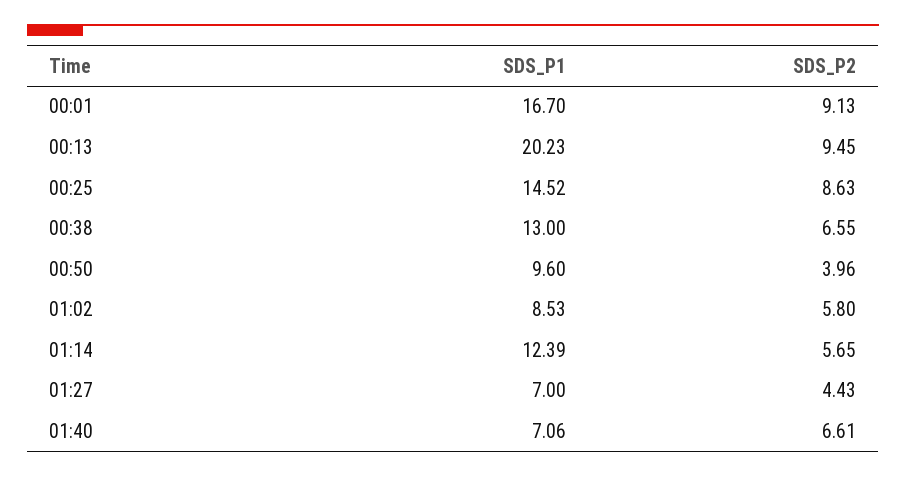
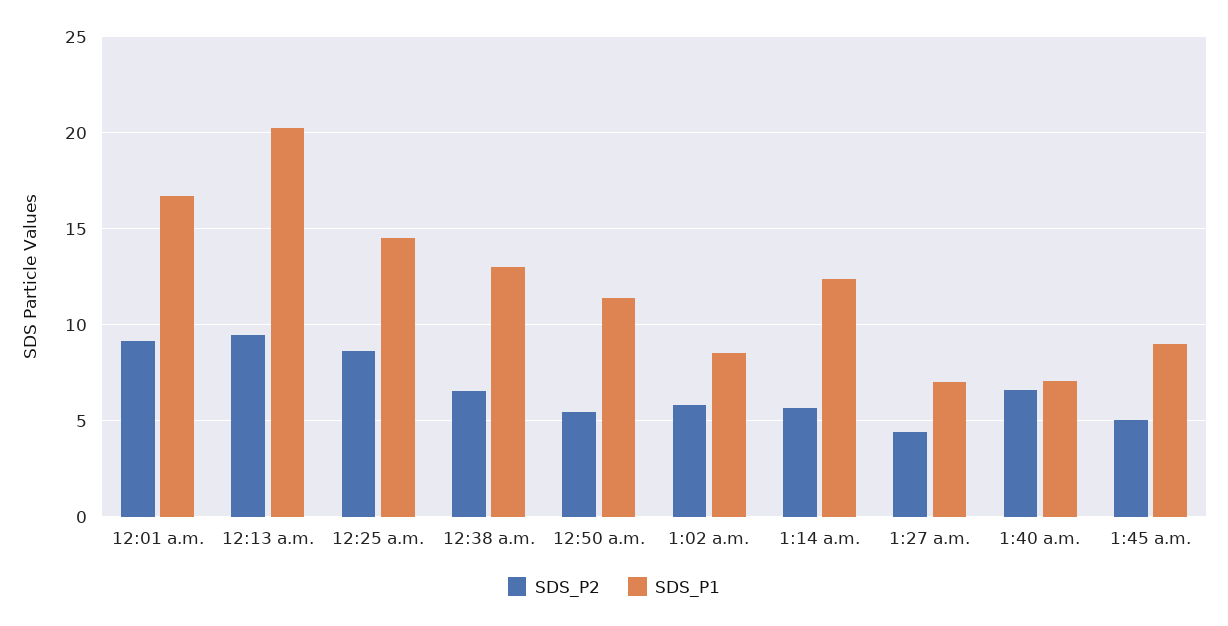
SDS_P1, 00:50: 9.6 -> 11.5
SDS_P2, 00:50: 3.96 -> 5.5
SDS_P2, 1:45 a.m.: none -> 5
SDS_P1, 1:45 a.m.: none -> 9

